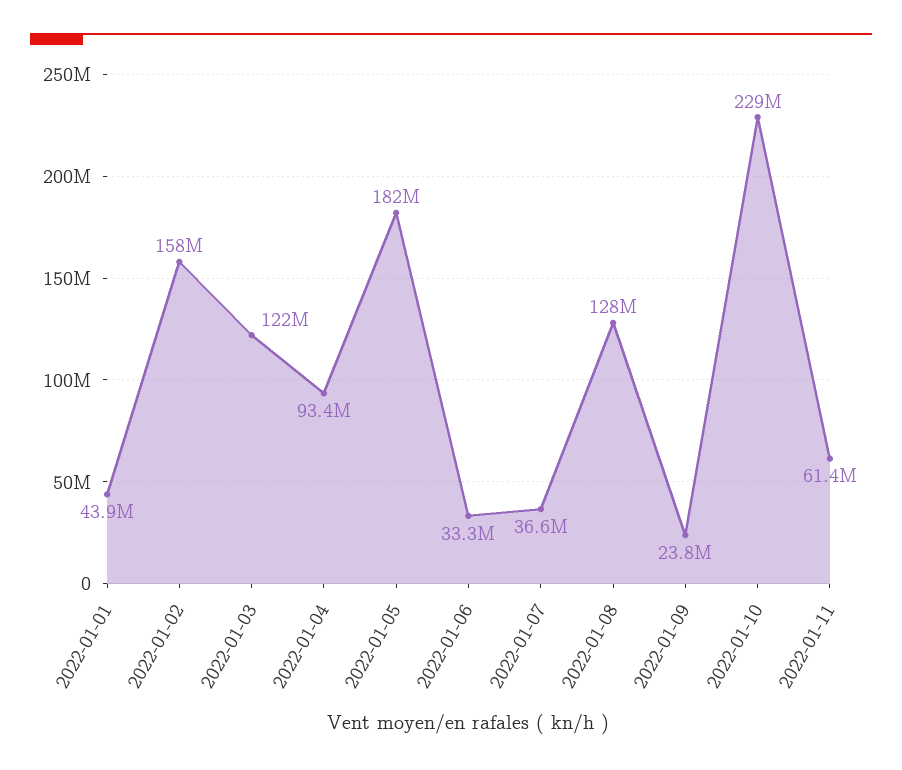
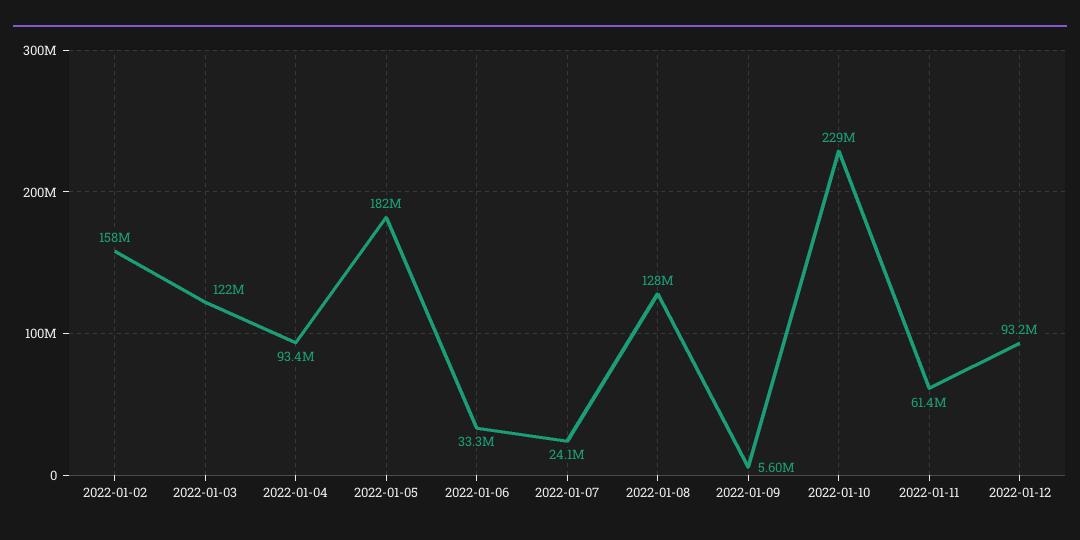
2022-01-01: 43900000 -> none
2022-01-07: 36600000 -> 24100000
2022-01-09: 23800000 -> 5600000
2022-01-12: none -> 93200000

